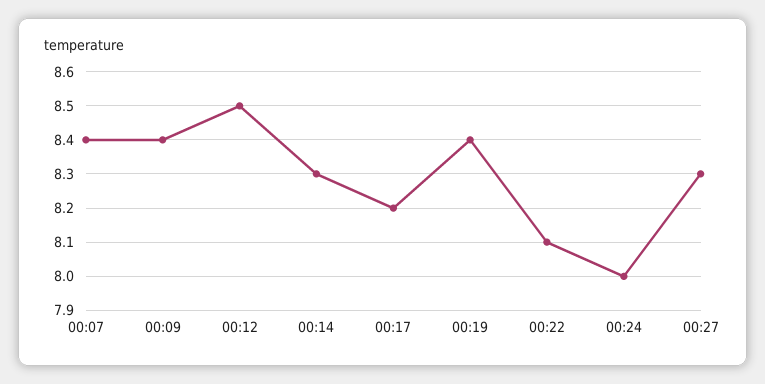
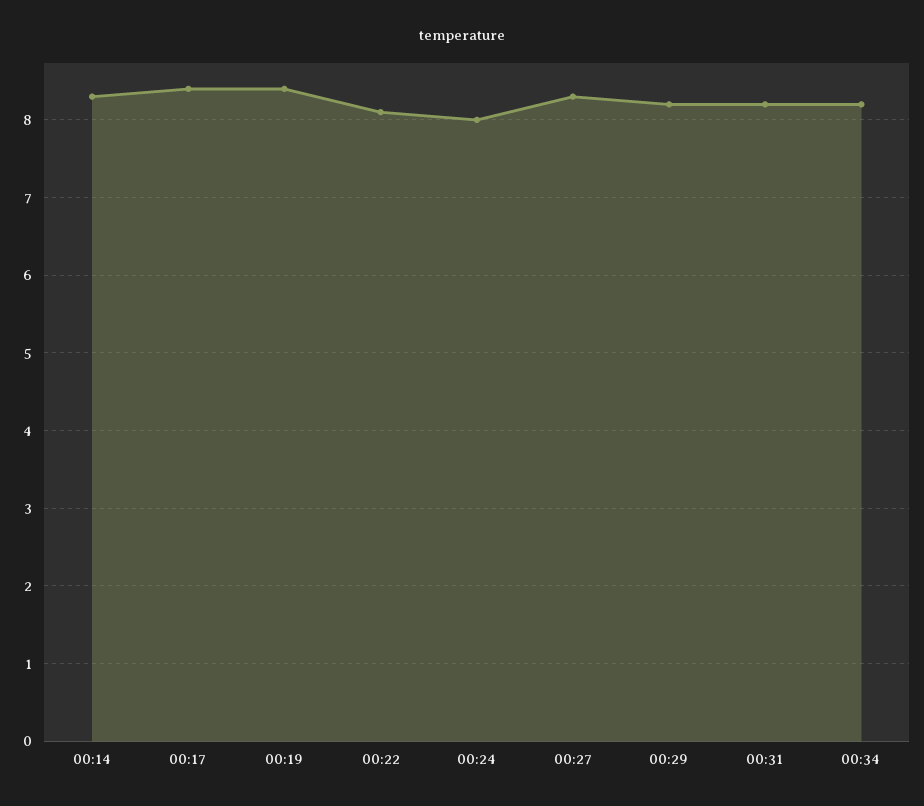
00:07: 8.4 -> none
00:09: 8.4 -> none
00:12: 8.5 -> none
00:17: 8.2 -> 8.4
00:29: none -> 8.2
00:31: none -> 8.2
00:34: none -> 8.2

